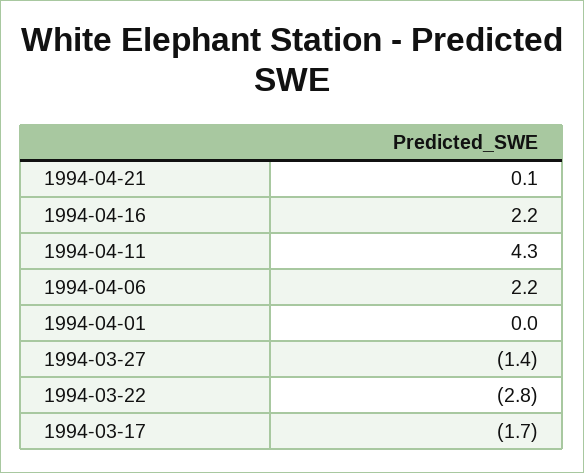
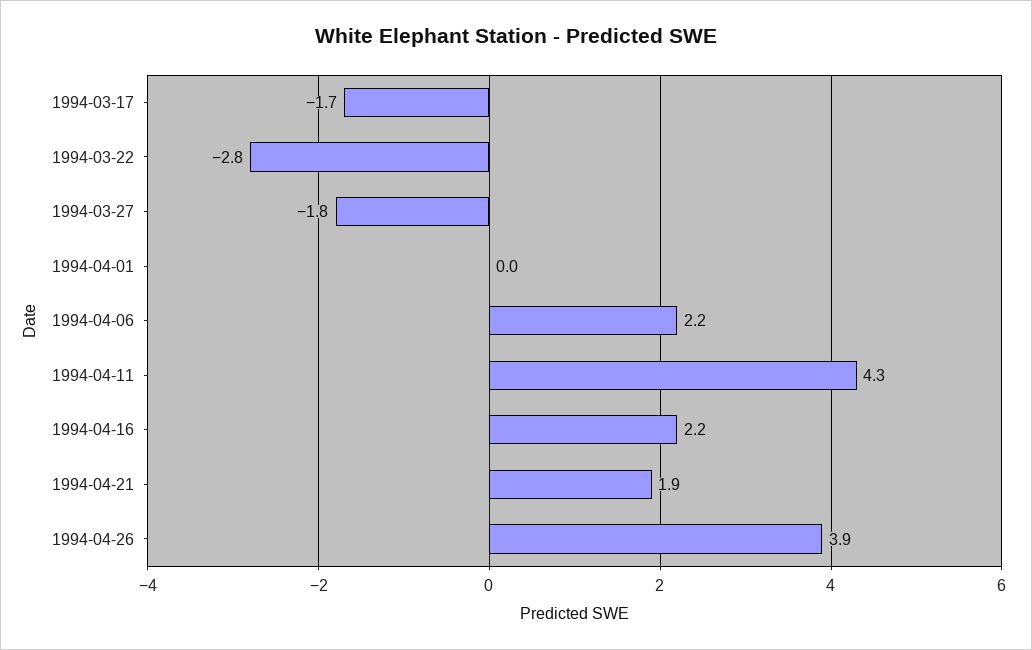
1994-04-21: 0.1 -> 1.9
1994-03-27: -1.4 -> -1.8
1994-04-26: none -> 3.9

